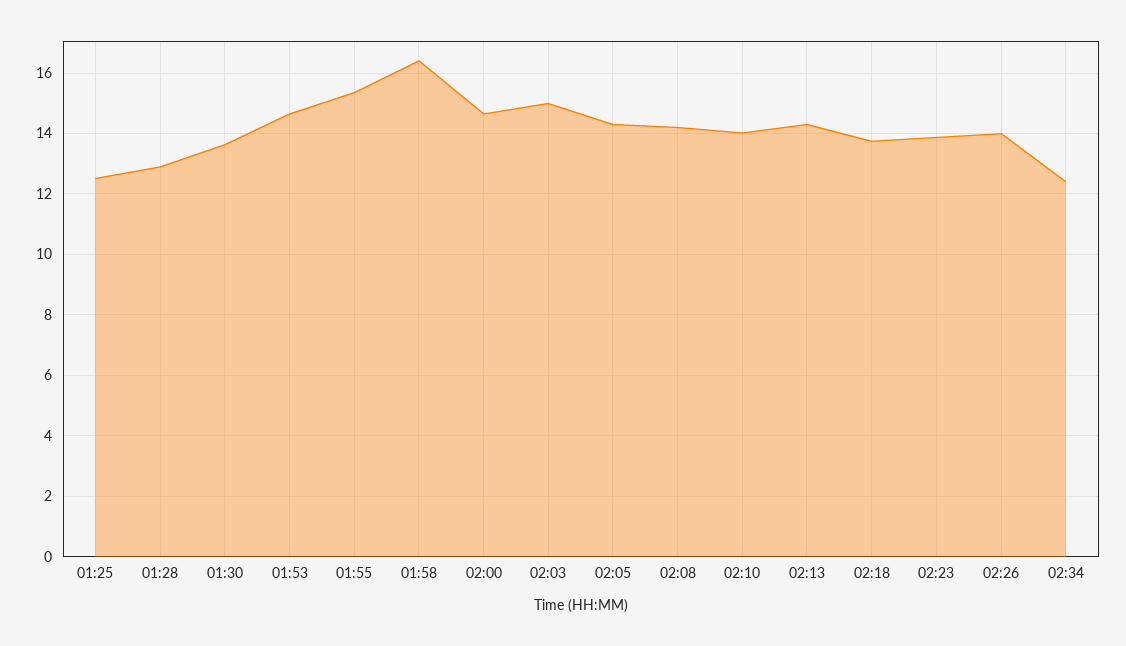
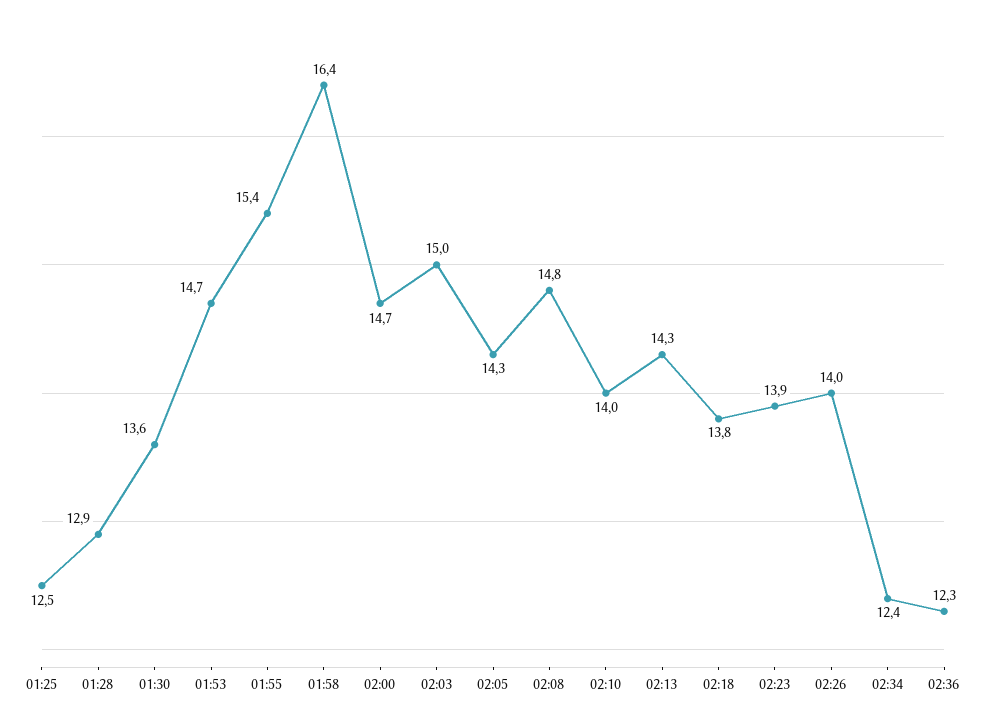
02:08: 14.2 -> 14.8
02:36: none -> 12.3

